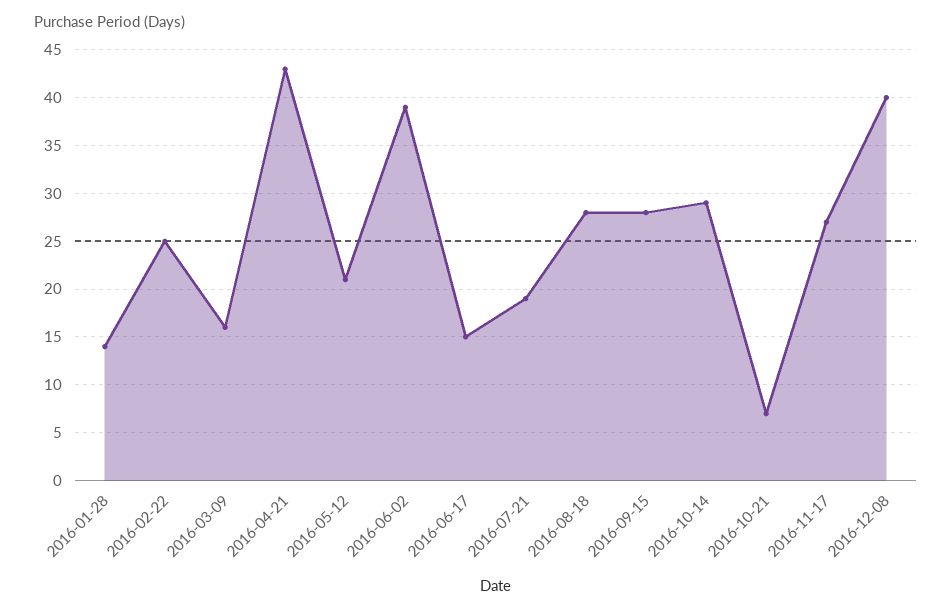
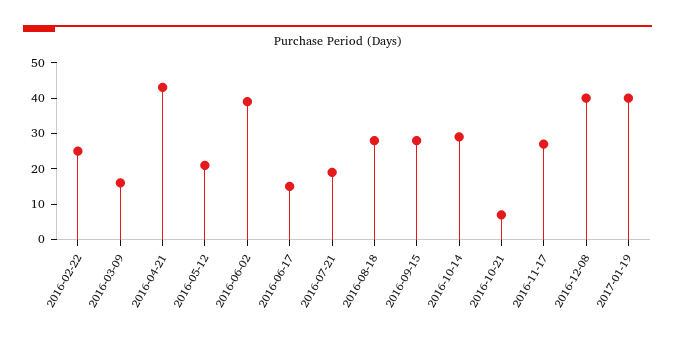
2016-01-28: 14 -> none
2017-01-19: none -> 40

